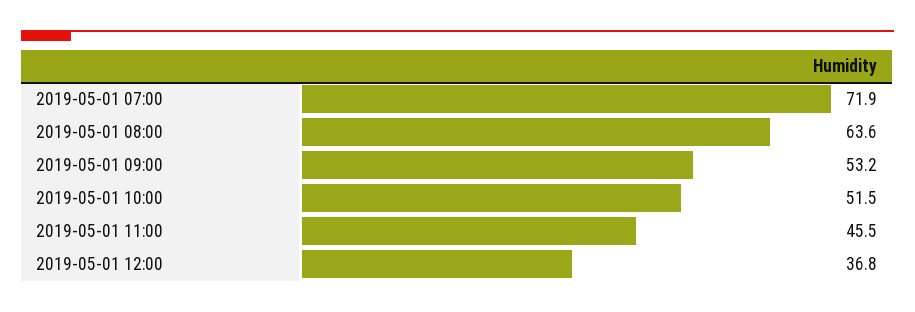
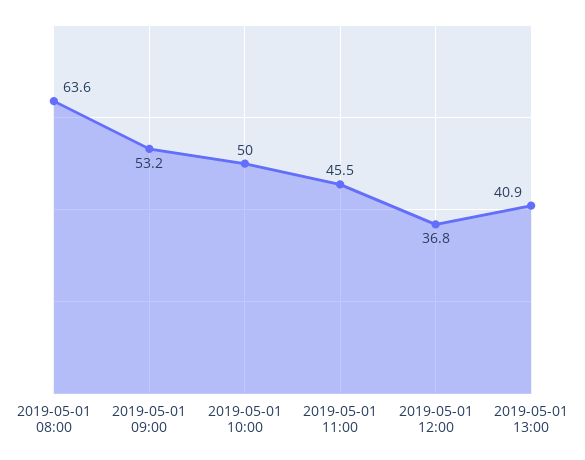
2019-05-01 07:00: 71.9 -> none
2019-05-01 10:00: 51.5 -> 50
2019-05-01 13:00: none -> 40.9

